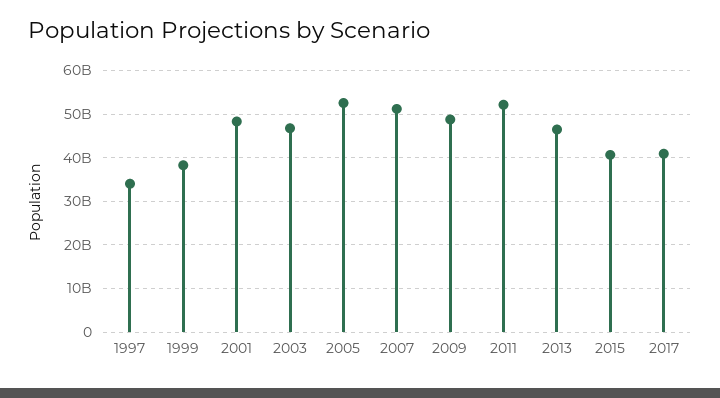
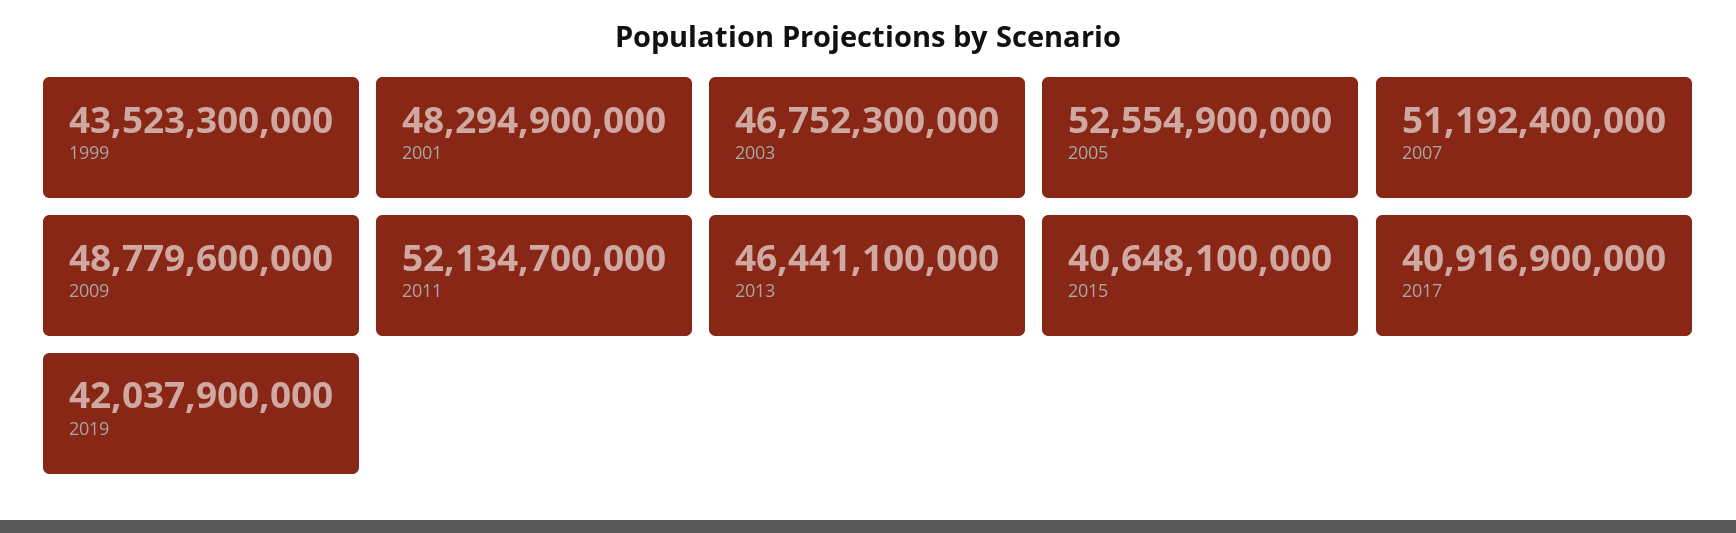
1997: 34000000000 -> none
1999: 38000000000 -> 43523300000
2019: none -> 42037900000

